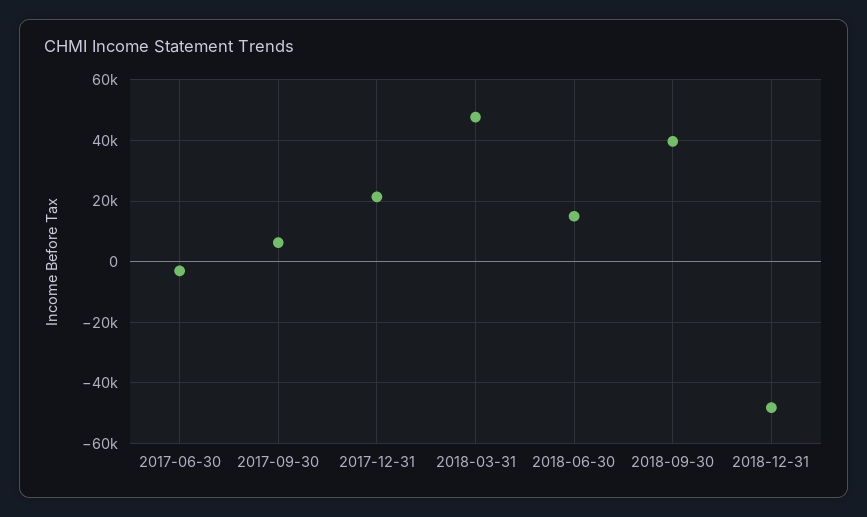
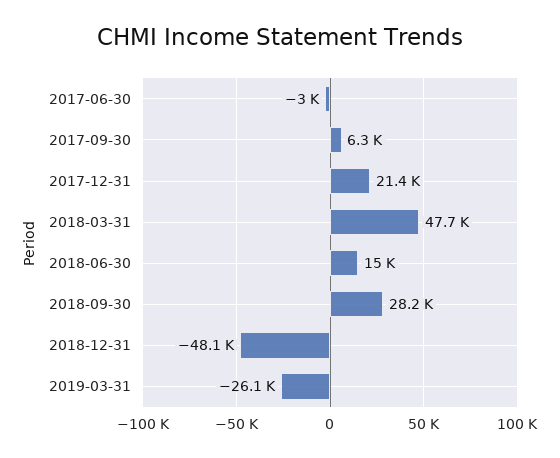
2018-09-30: 40000 -> 28200
2019-03-31: none -> -26100

